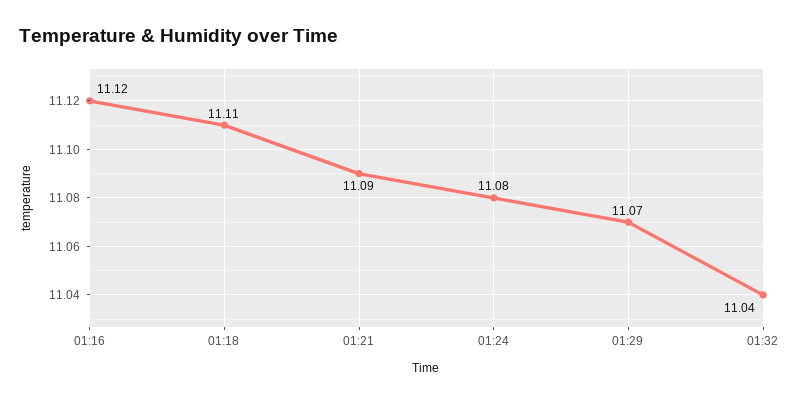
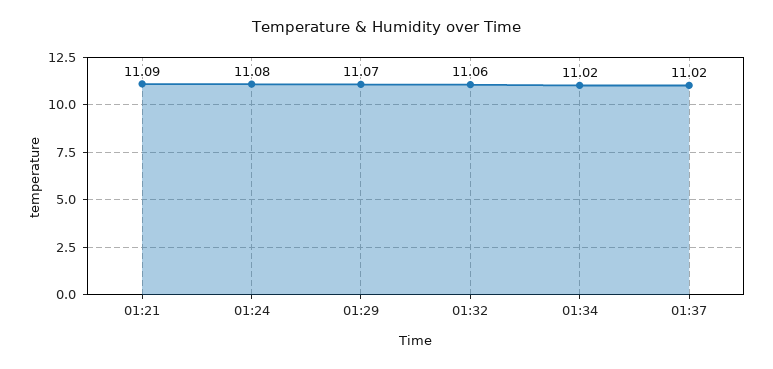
01:16: 11.12 -> none
01:18: 11.11 -> none
01:32: 11.04 -> 11.06
01:34: none -> 11.02
01:37: none -> 11.02

